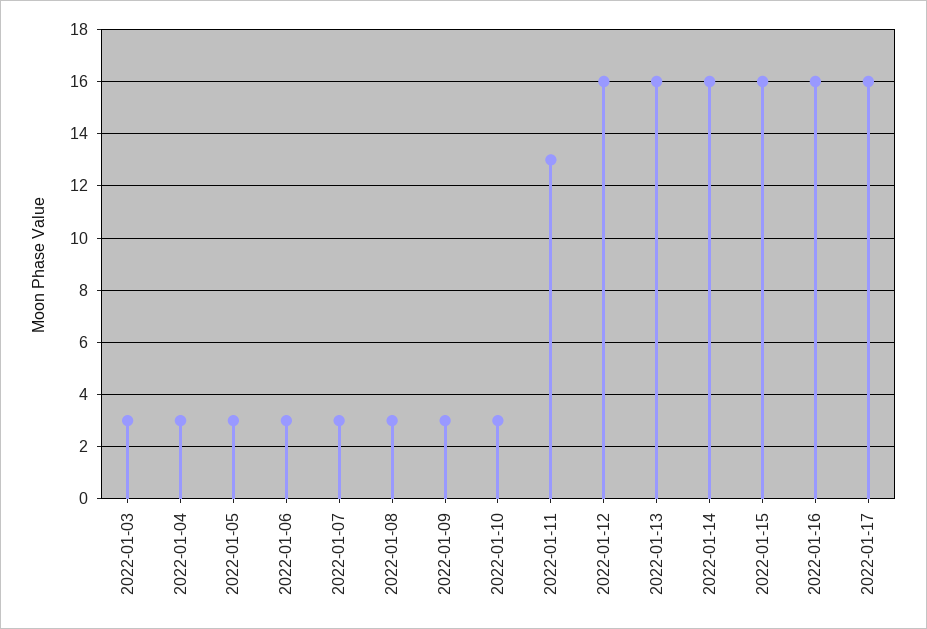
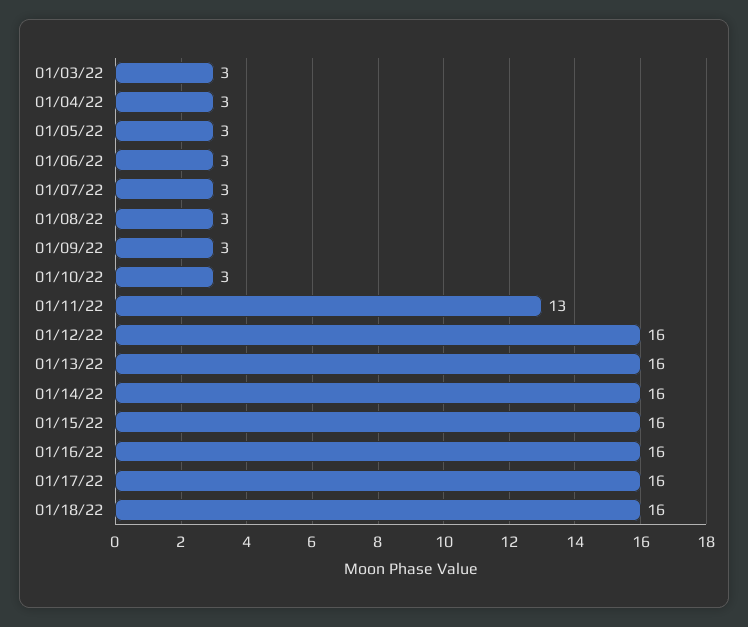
01/18/22: none -> 16

